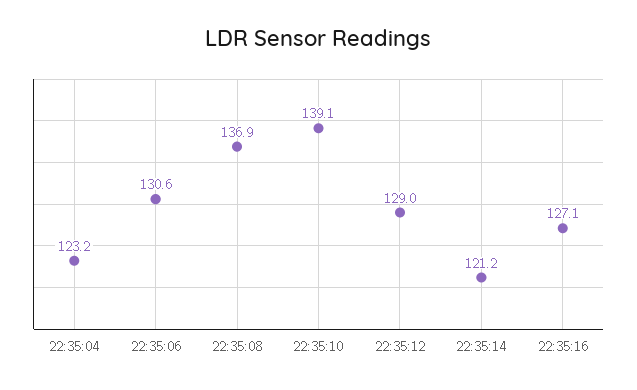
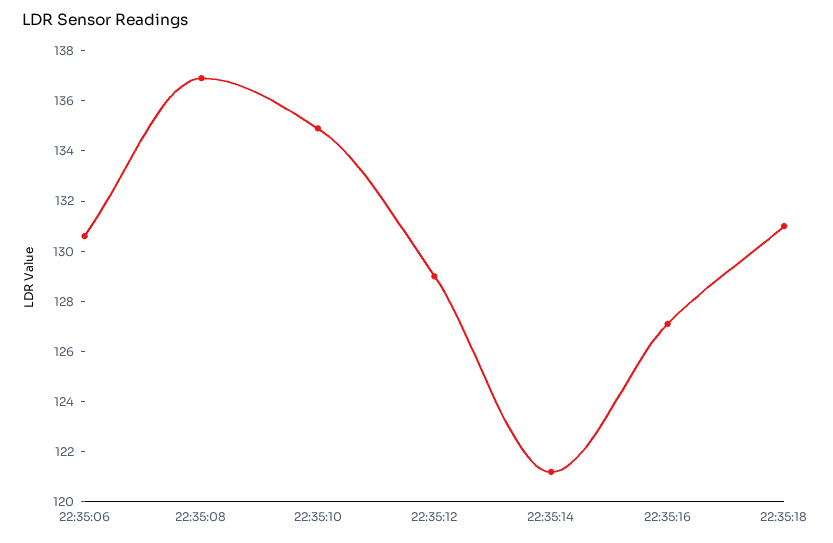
22:35:04: 123.2 -> none
22:35:10: 139.1 -> 135
22:35:18: none -> 131

